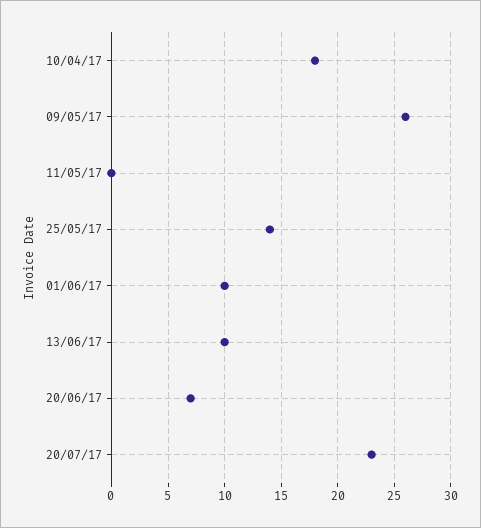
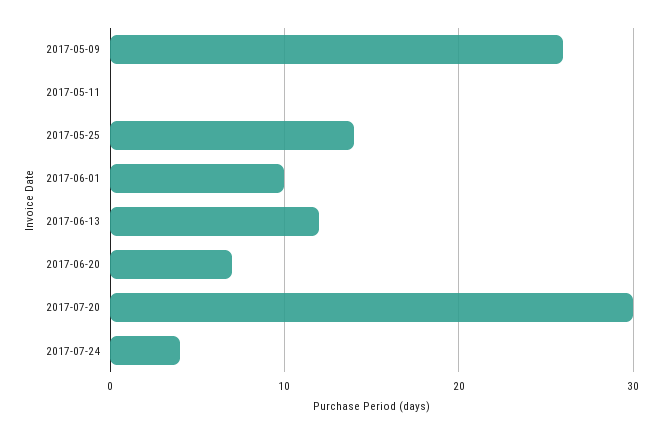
10/04/17: 18 -> none
13/06/17: 10 -> 12
20/07/17: 23 -> 30
2017-07-24: none -> 4

